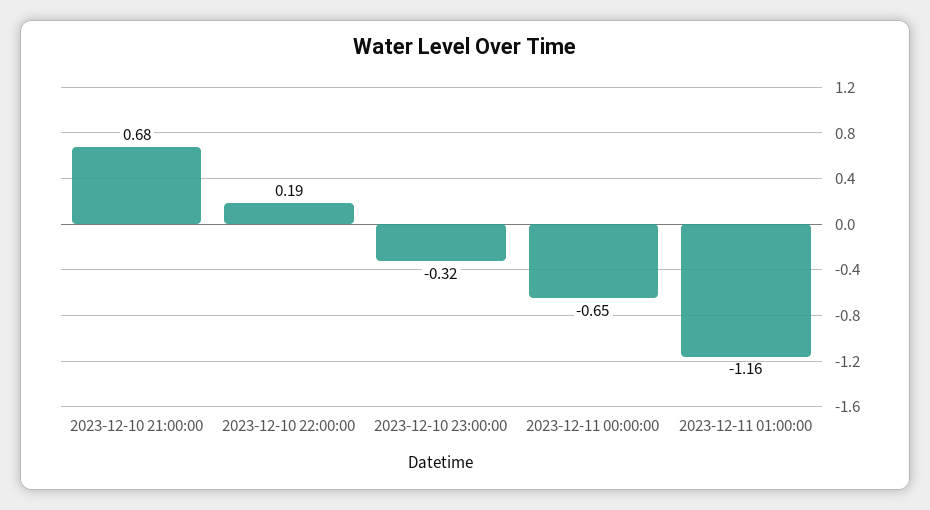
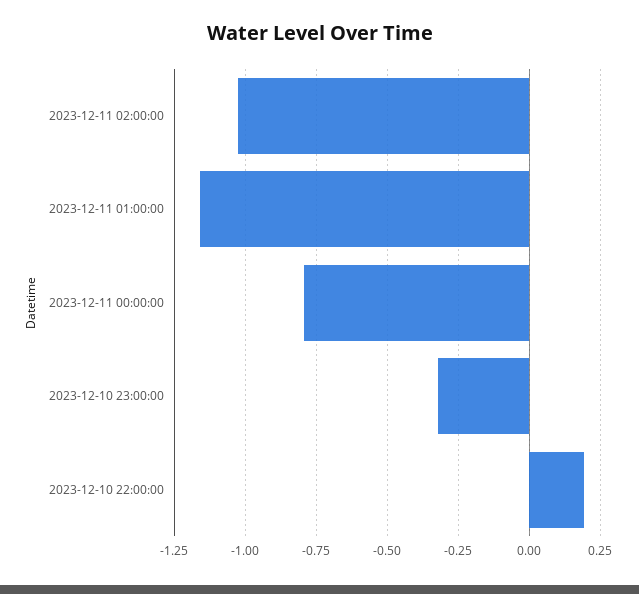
2023-12-10 21:00:00: 0.68 -> none
2023-12-11 00:00:00: -0.65 -> -0.8
2023-12-11 02:00:00: none -> -1.025

